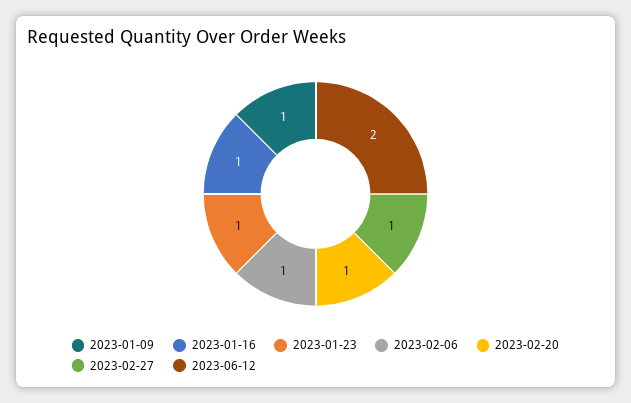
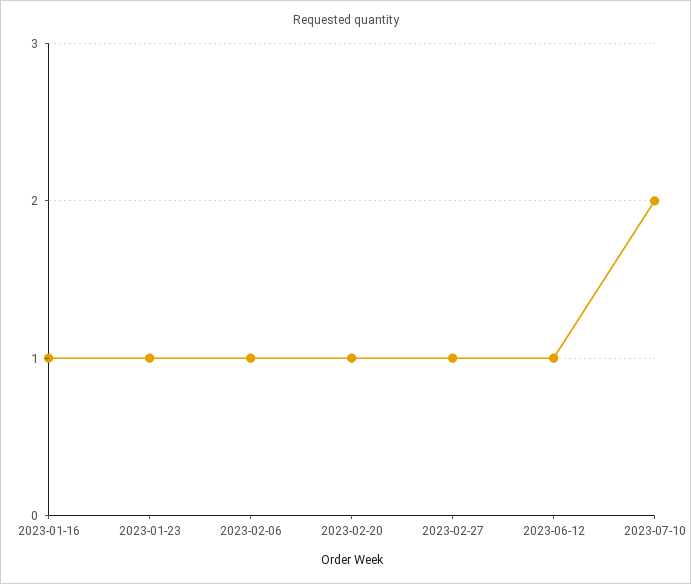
2023-01-09: 1 -> none
2023-06-12: 2 -> 1
2023-07-10: none -> 2

